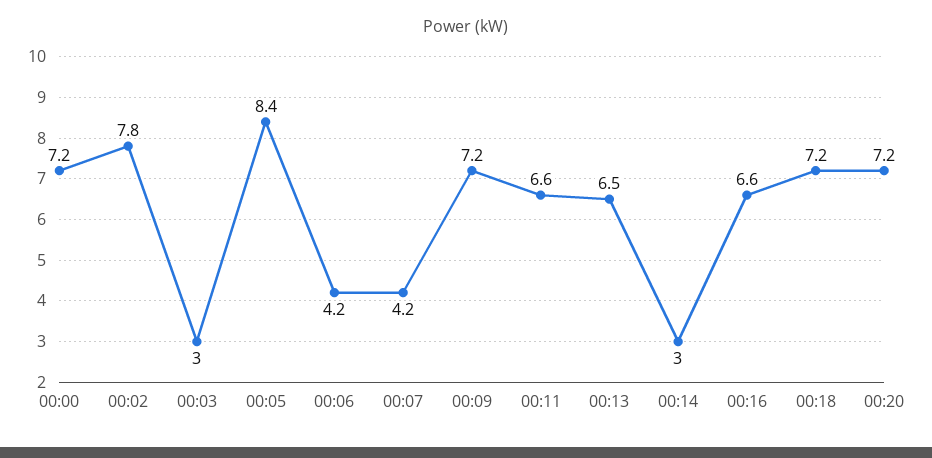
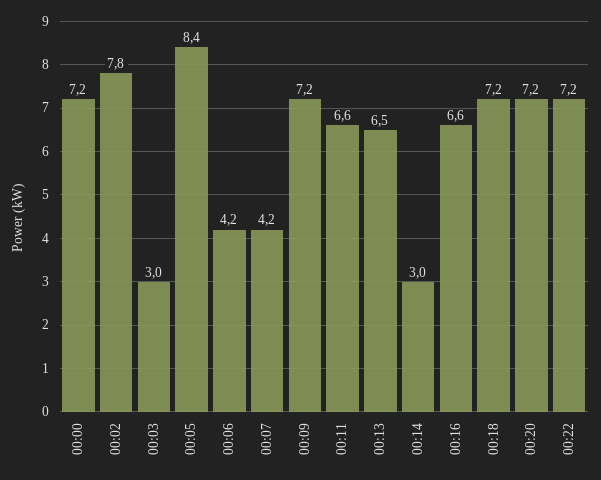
00:22: none -> 7.2

